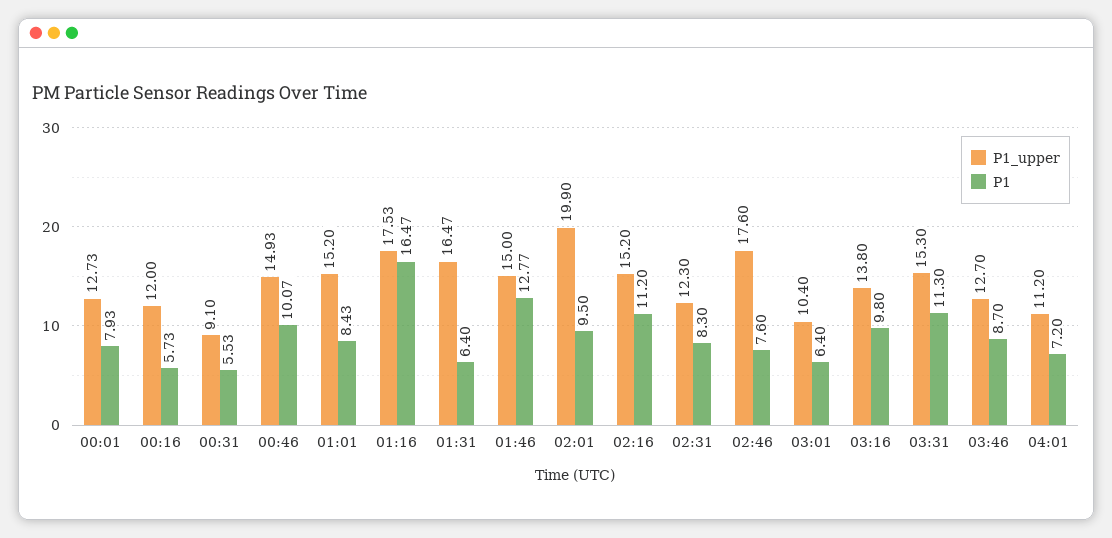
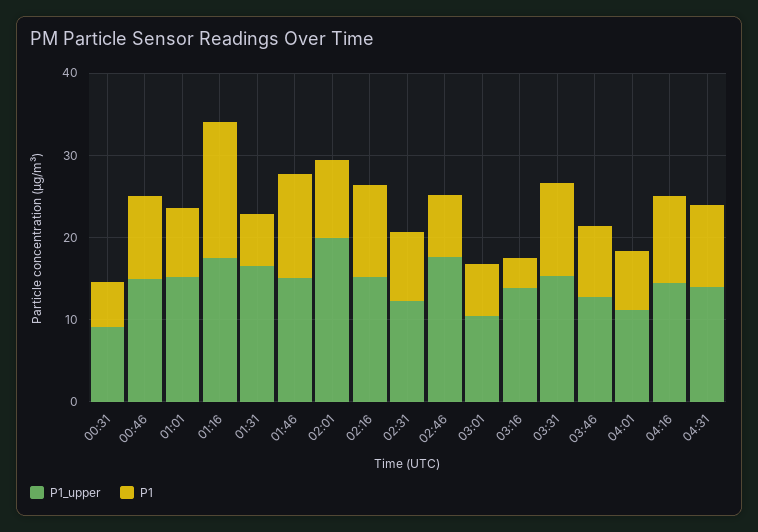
P1_upper, 00:01: 12.73 -> none
P1, 00:01: 7.93 -> none
P1_upper, 00:16: 12 -> none
P1, 00:16: 5.73 -> none
P1, 03:16: 9.8 -> 4
P1_upper, 04:16: none -> 14
P1, 04:16: none -> 10
P1_upper, 04:31: none -> 14
P1, 04:31: none -> 10

